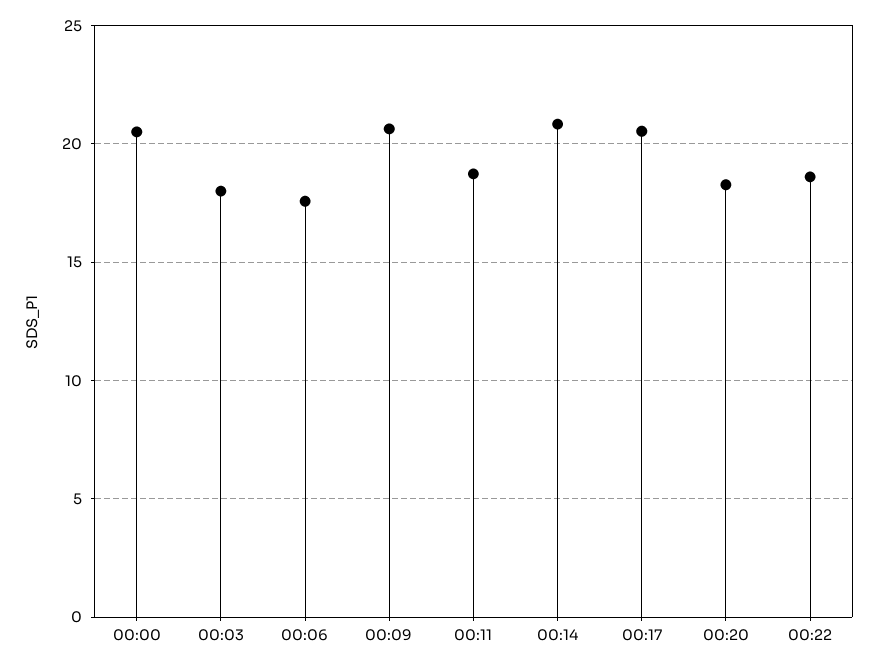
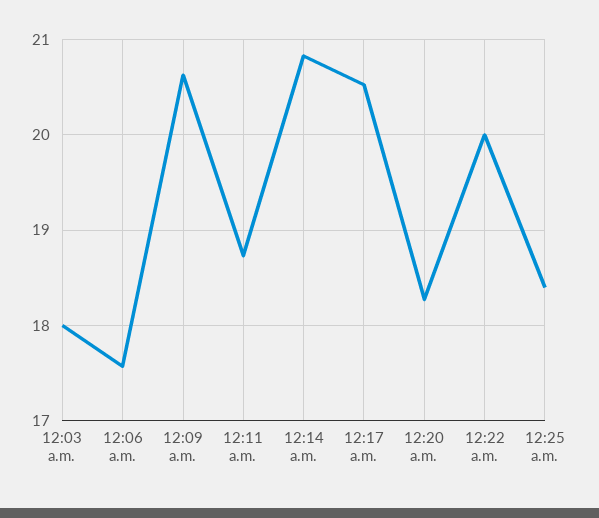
00:00: 20.5 -> none
00:22: 18.5 -> 20
12:25 a.m.: none -> 18.4

